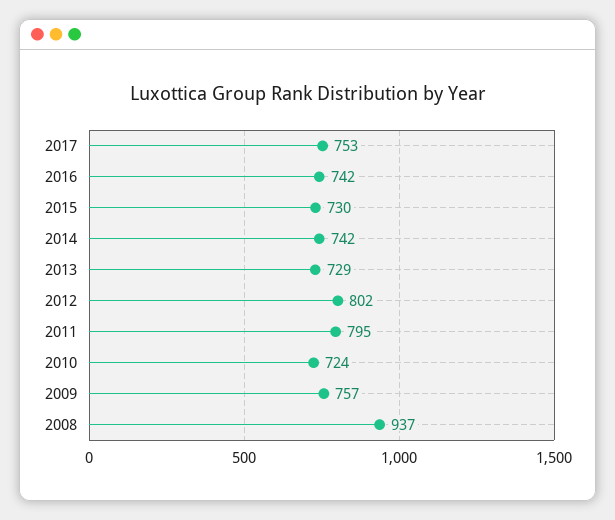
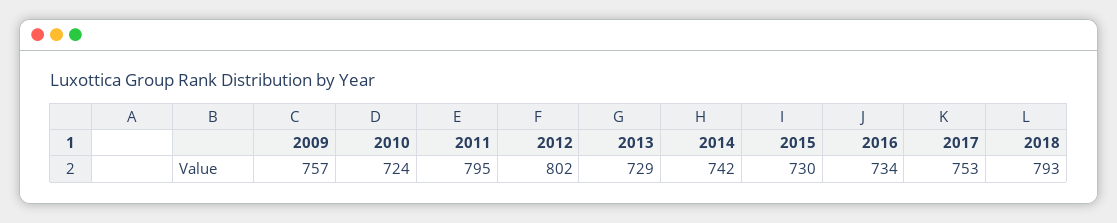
2016: 742 -> 734
2008: 937 -> none
2018: none -> 793

